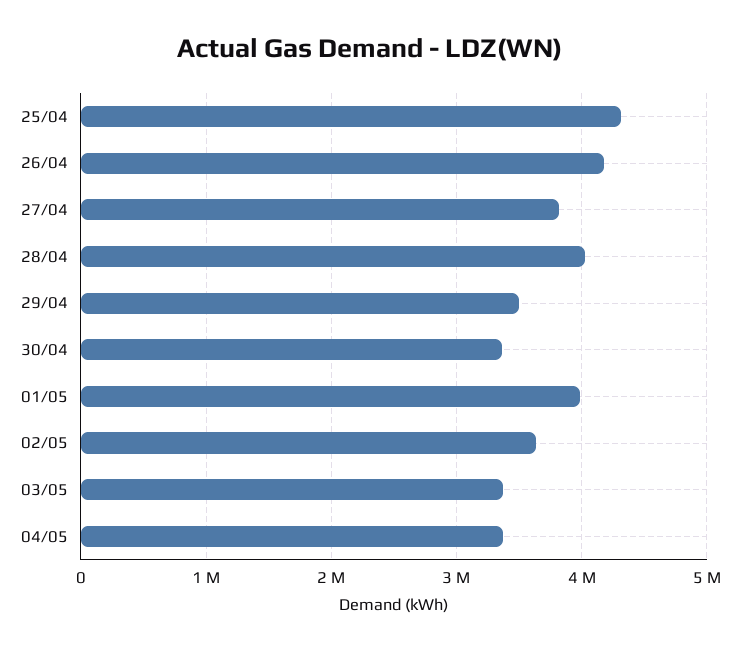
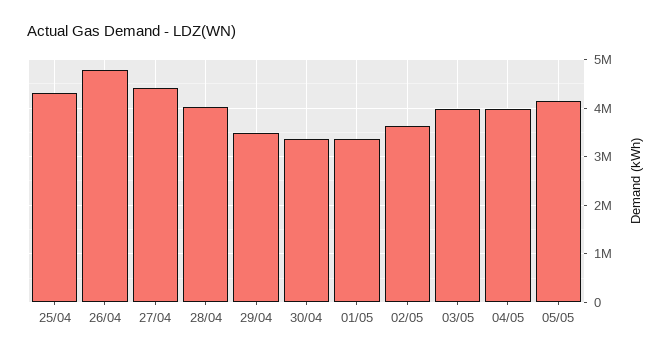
26/04: 4200000 -> 4800000
27/04: 3800000 -> 4400000
01/05: 4000000 -> 3400000
03/05: 3400000 -> 4000000
04/05: 3400000 -> 4000000
05/05: none -> 4200000

